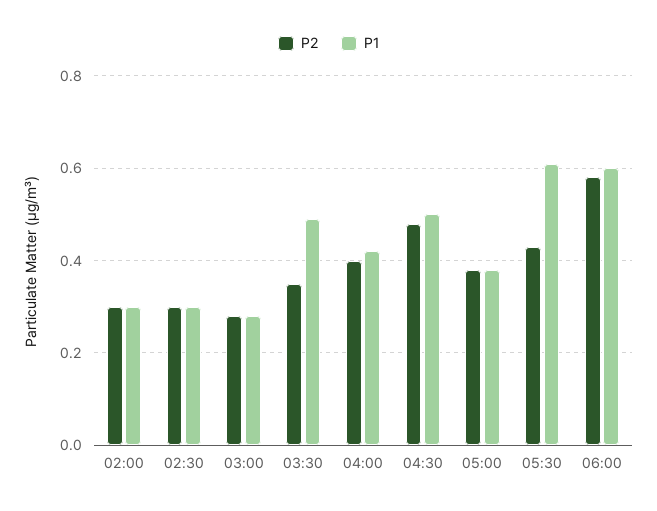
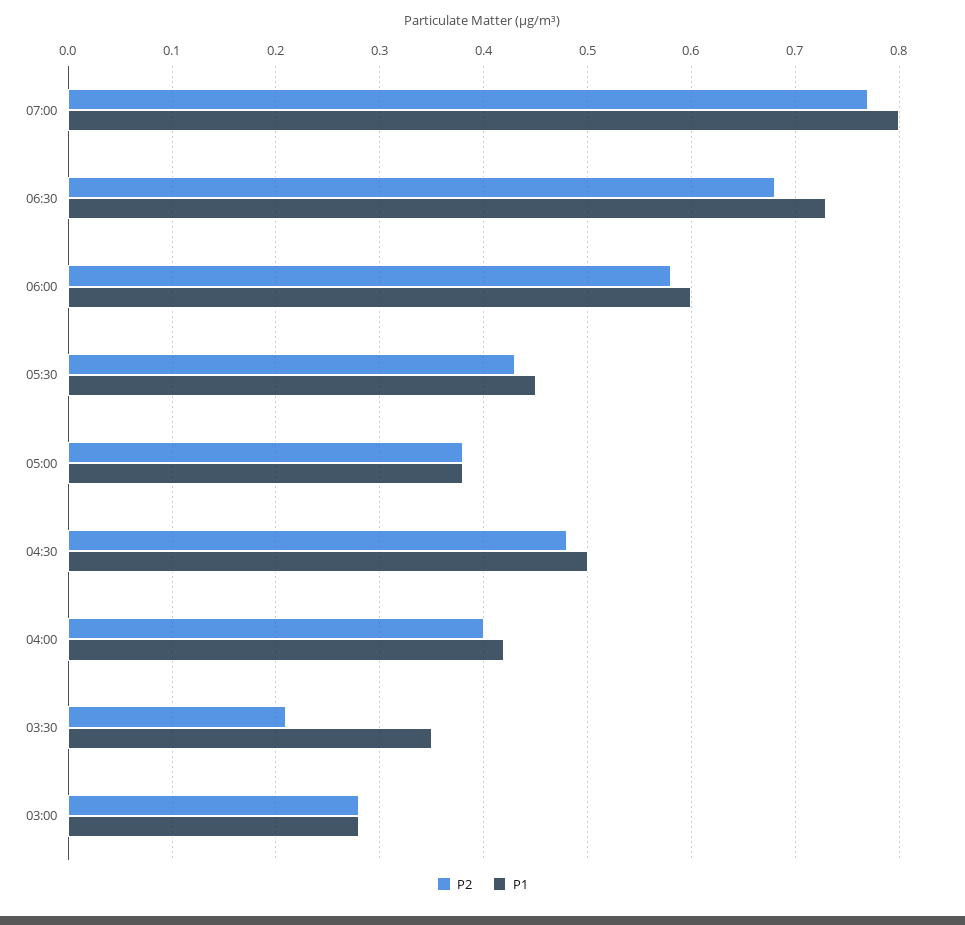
P2, 02:00: 0.3 -> none
P1, 02:00: 0.3 -> none
P2, 02:30: 0.3 -> none
P1, 02:30: 0.3 -> none
P2, 03:30: 0.35 -> 0.21
P1, 03:30: 0.5 -> 0.35
P1, 05:30: 0.6 -> 0.45
P2, 07:00: none -> 0.77
P1, 07:00: none -> 0.8
P2, 06:30: none -> 0.68
P1, 06:30: none -> 0.73

